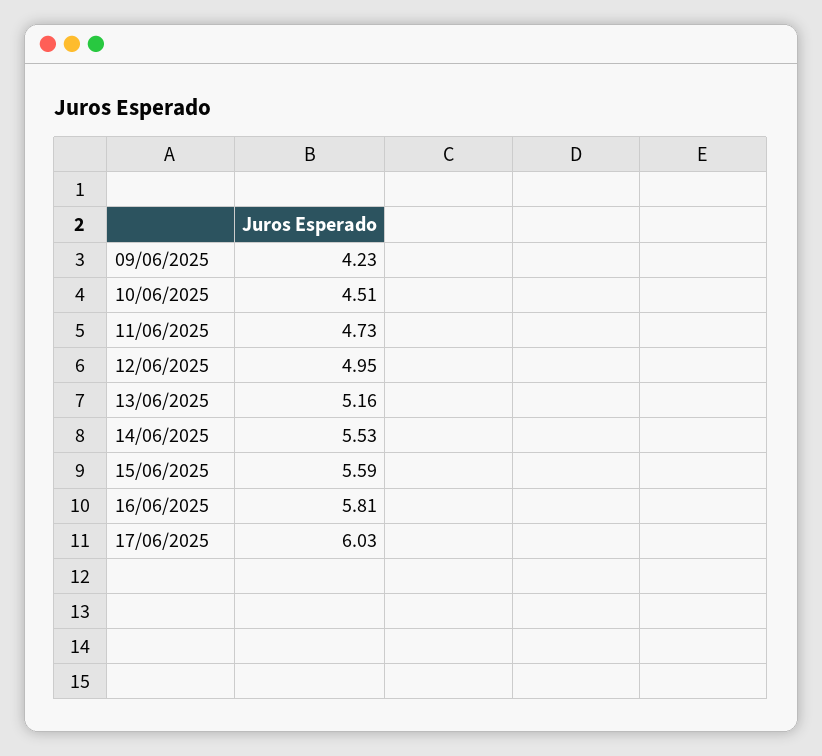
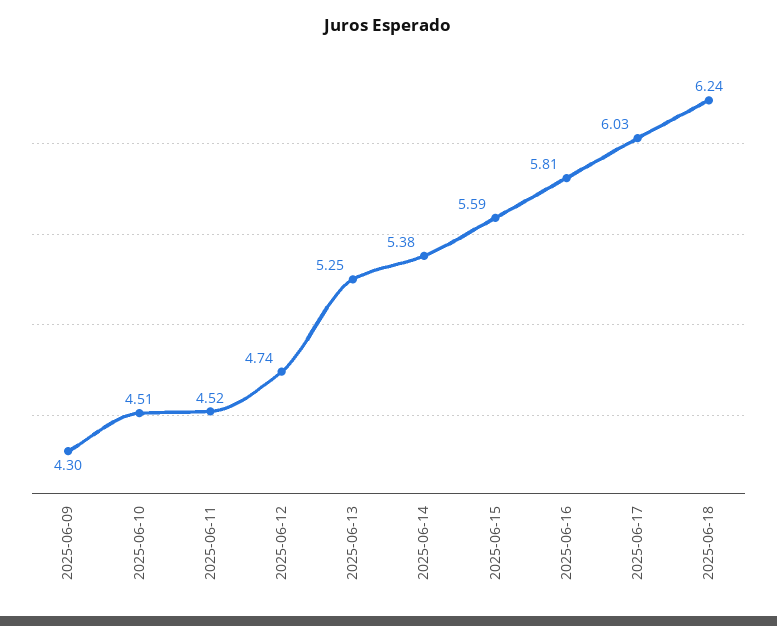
09/06/2025: 4.23 -> 4.3
11/06/2025: 4.73 -> 4.52
12/06/2025: 4.95 -> 4.74
13/06/2025: 5.16 -> 5.25
14/06/2025: 5.53 -> 5.38
2025-06-18: none -> 6.24

